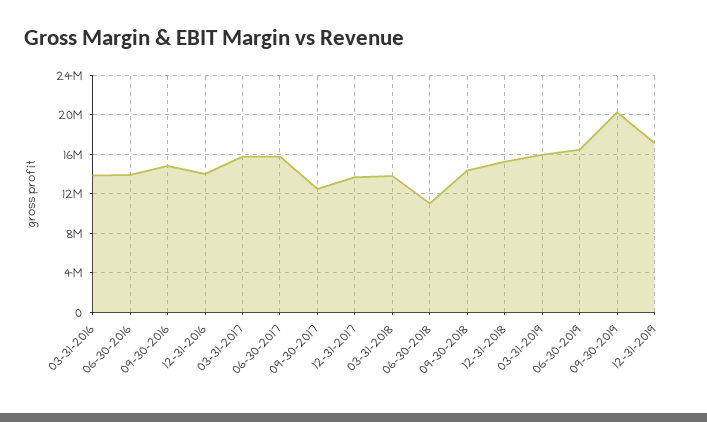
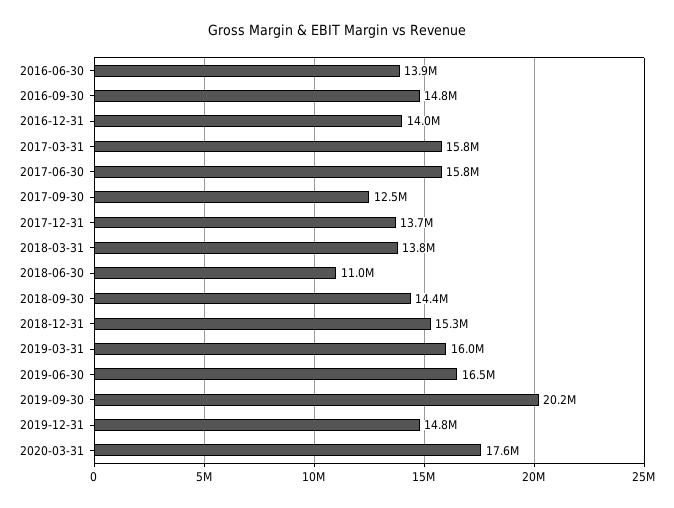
03-31-2016: 14000000 -> none
12-31-2019: 17000000 -> 14800000
2020-03-31: none -> 17600000

